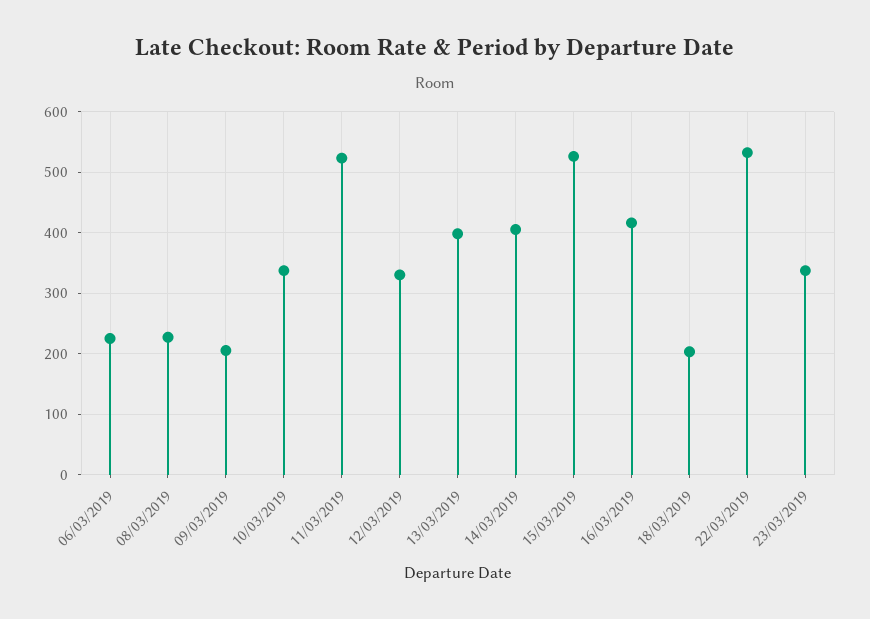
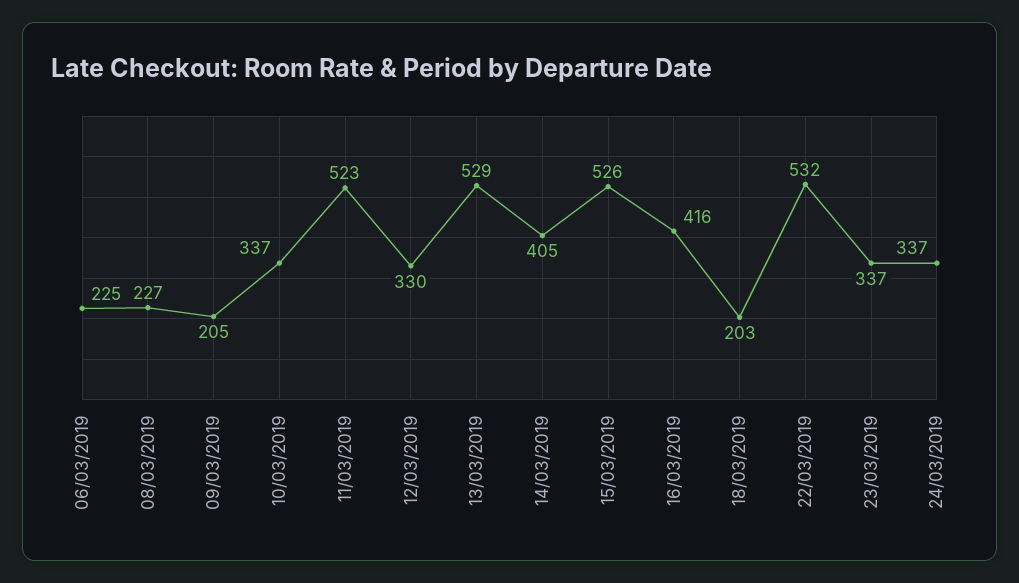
13/03/2019: 400 -> 529
24/03/2019: none -> 337

